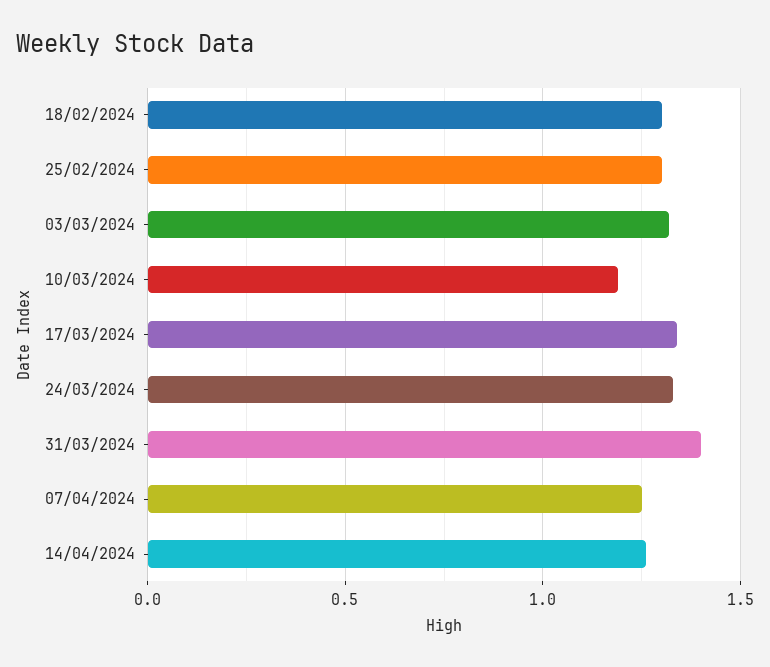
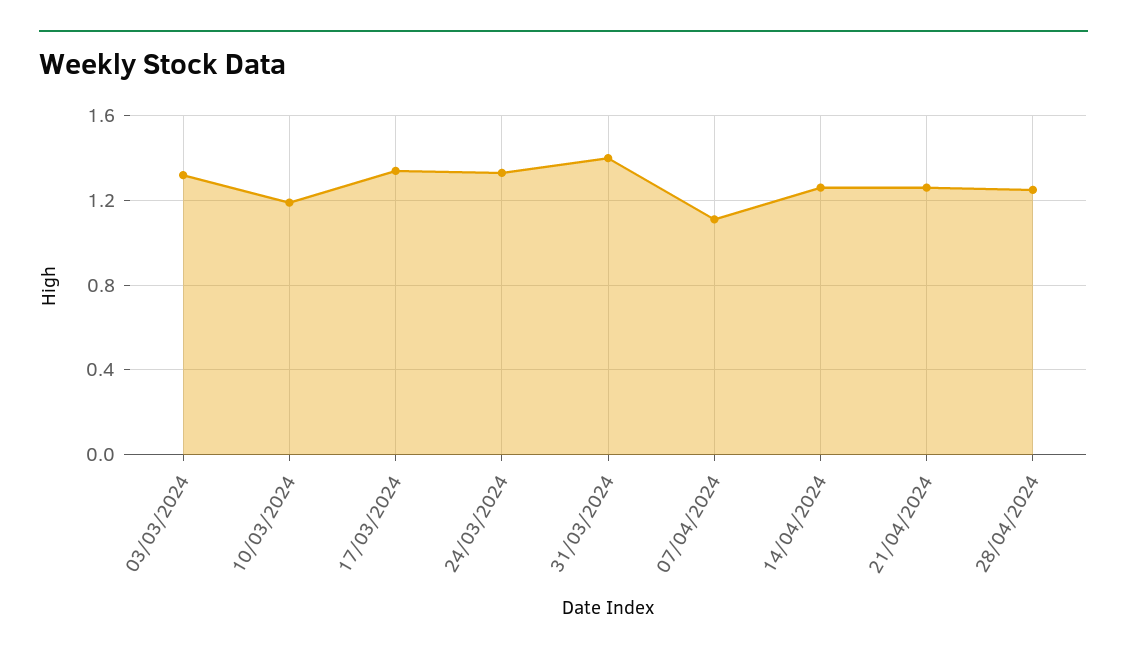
18/02/2024: 1.3 -> none
25/02/2024: 1.3 -> none
07/04/2024: 1.25 -> 1.1
21/04/2024: none -> 1.25
28/04/2024: none -> 1.25

